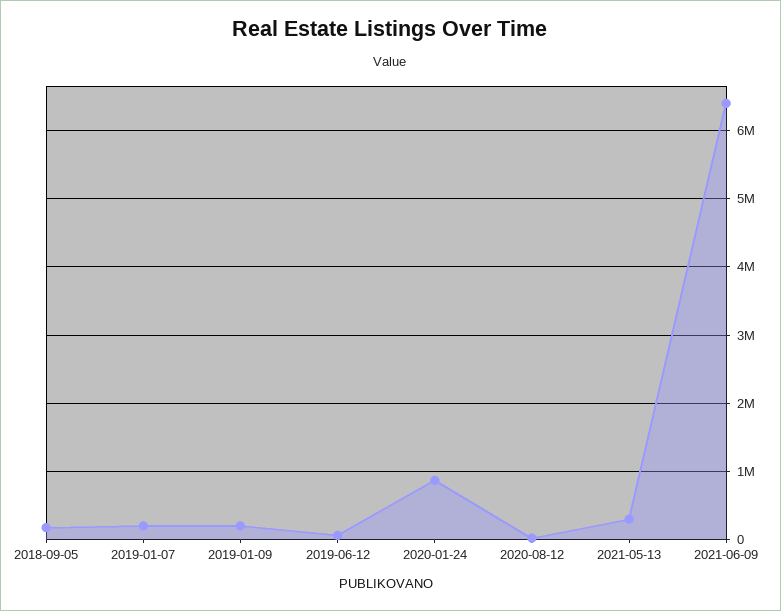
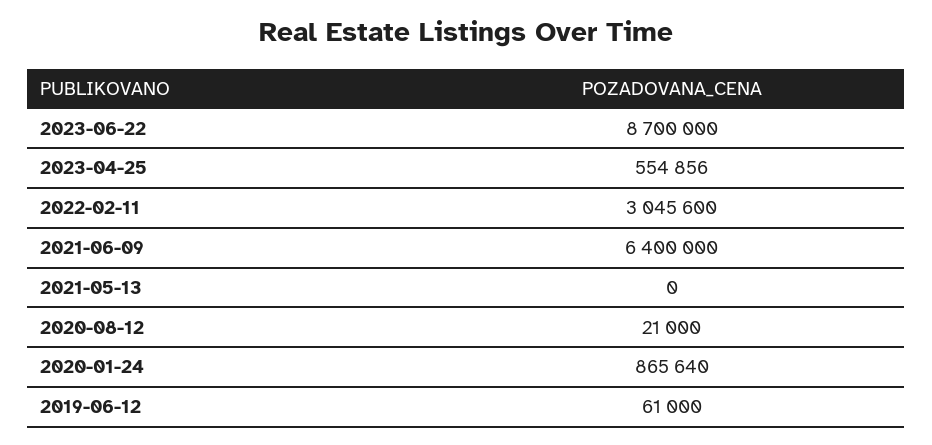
2018-09-05: 200000 -> none
2019-01-07: 200000 -> none
2019-01-09: 200000 -> none
2021-05-13: 300000 -> 0
2023-06-22: none -> 8700000
2023-04-25: none -> 554856
2022-02-11: none -> 3045600

